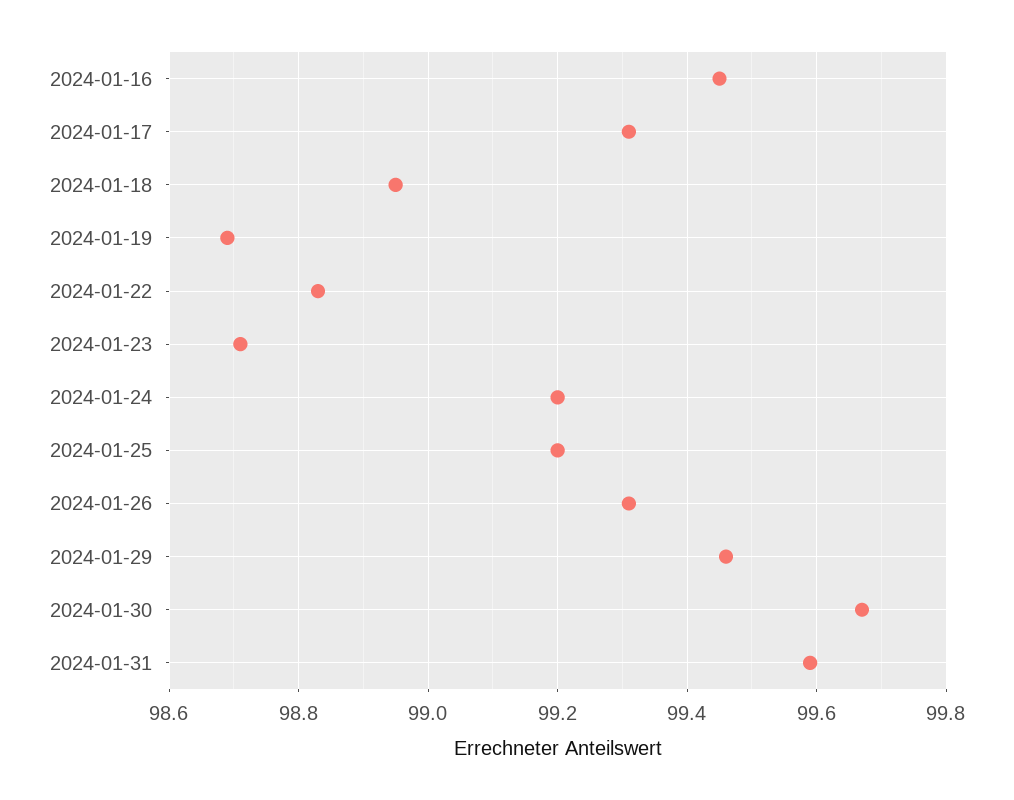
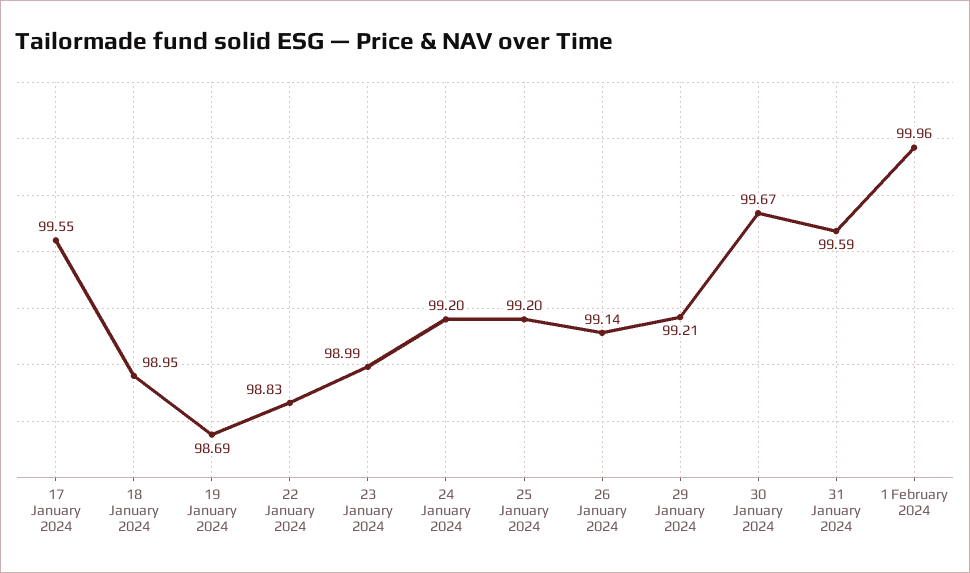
2024-01-16: 99.45 -> none
2024-01-17: 99.3 -> 99.55
2024-01-23: 98.7 -> 98.99
2024-01-26: 99.3 -> 99.14
2024-01-29: 99.45 -> 99.21
1 February 2024: none -> 99.96

